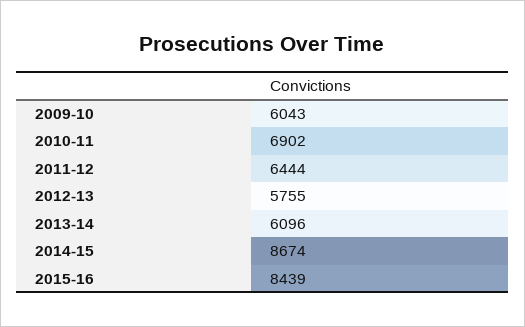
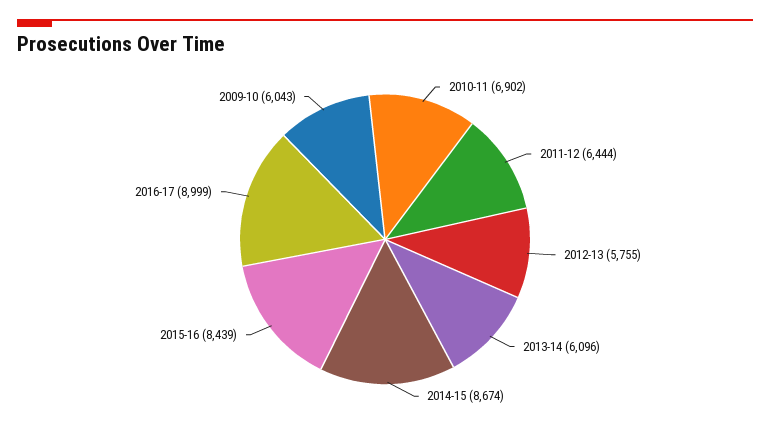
2016-17: none -> 8999

